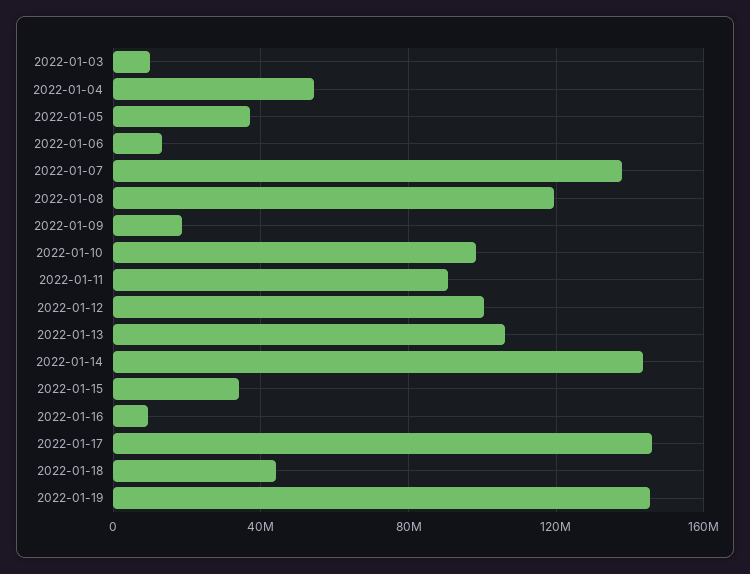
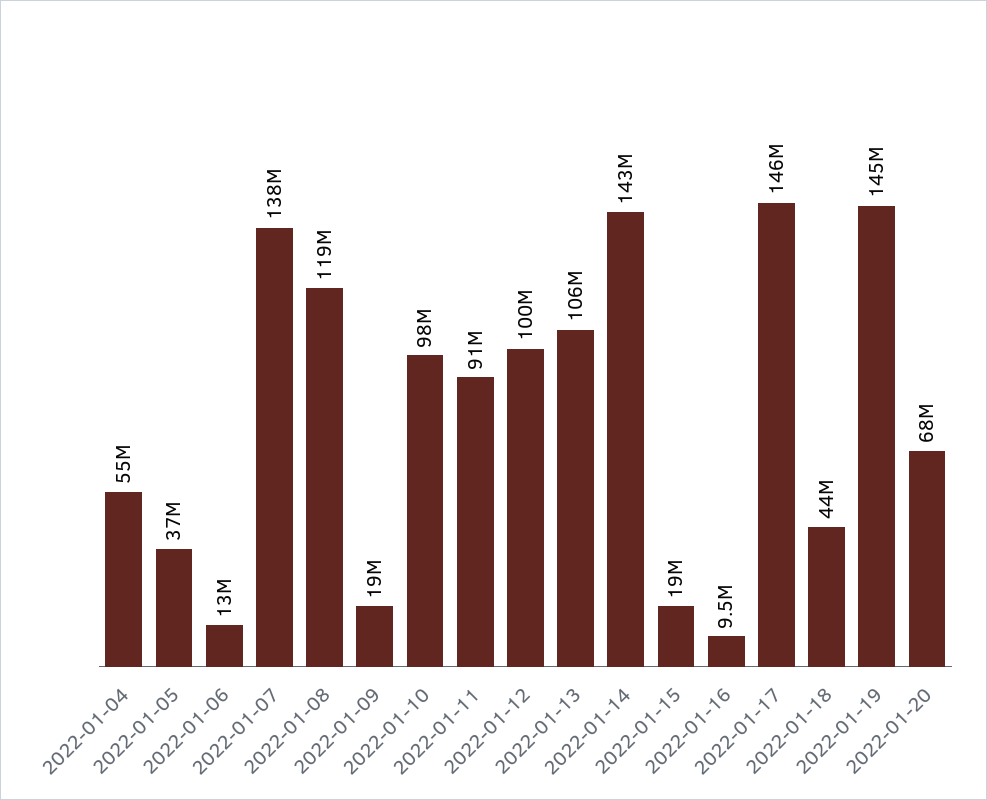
2022-01-03: 10000000 -> none
2022-01-15: 35000000 -> 19000000
2022-01-20: none -> 68000000

